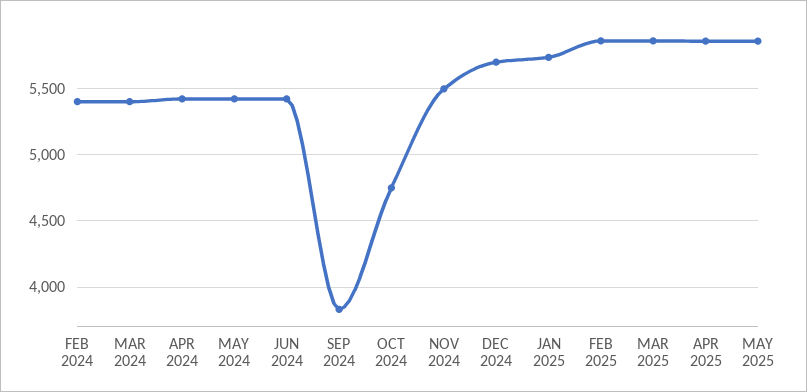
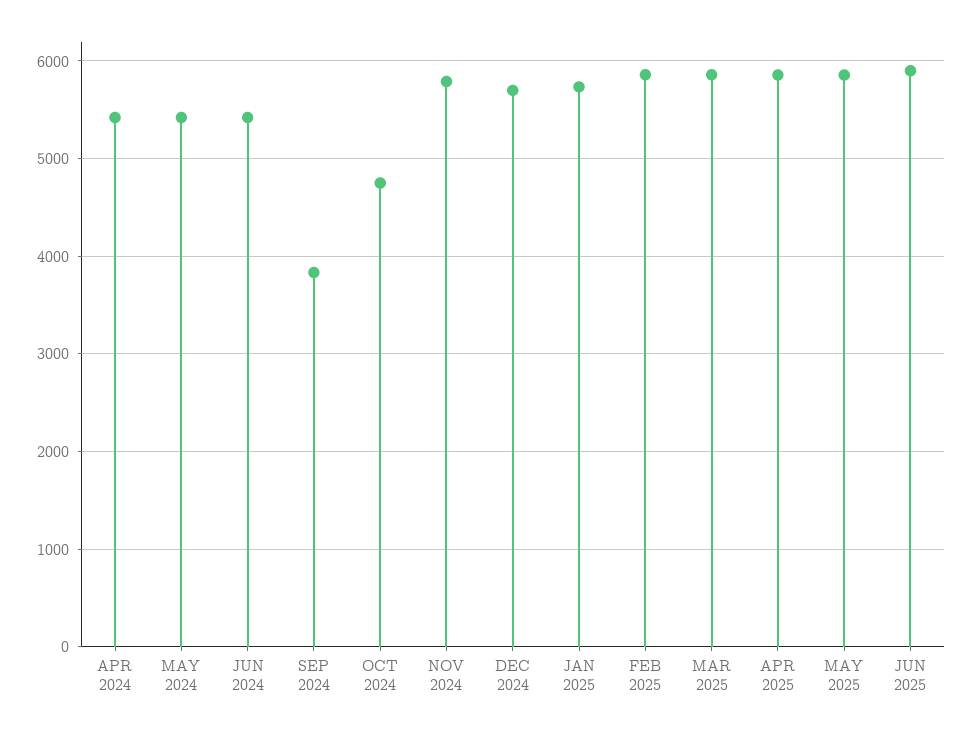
FEB 2024: 5400 -> none
MAR 2024: 5400 -> none
NOV 2024: 5500 -> 5800
JUN 2025: none -> 5900

